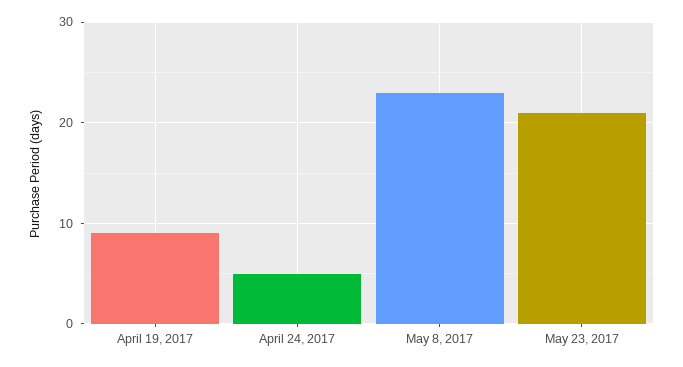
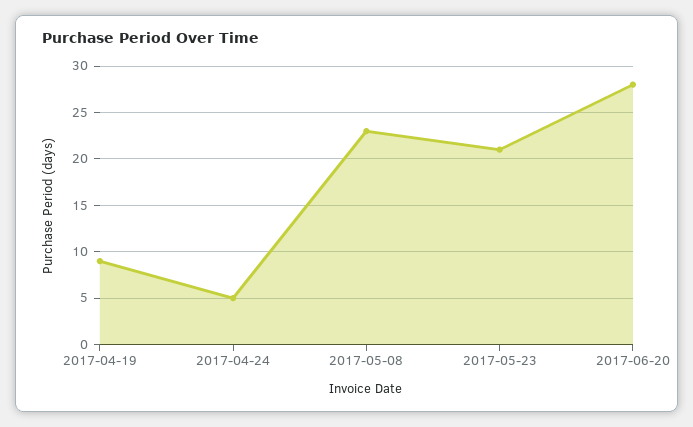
2017-06-20: none -> 28

